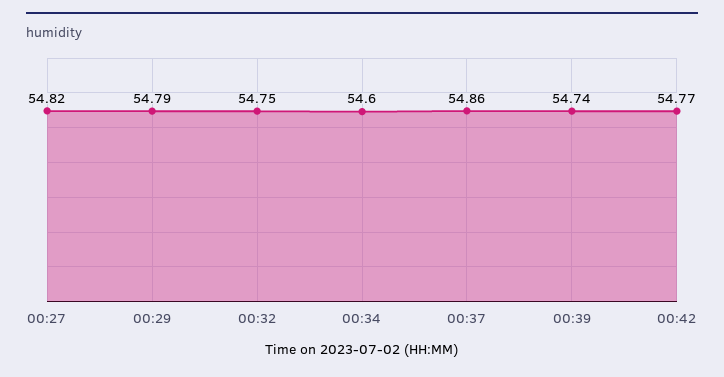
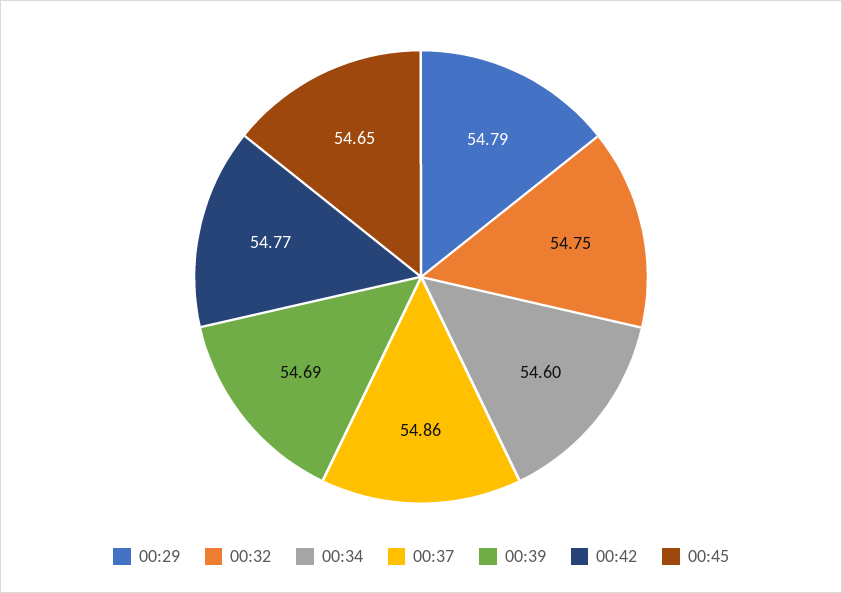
00:27: 54.82 -> none
00:39: 54.74 -> 54.69
00:45: none -> 54.65

